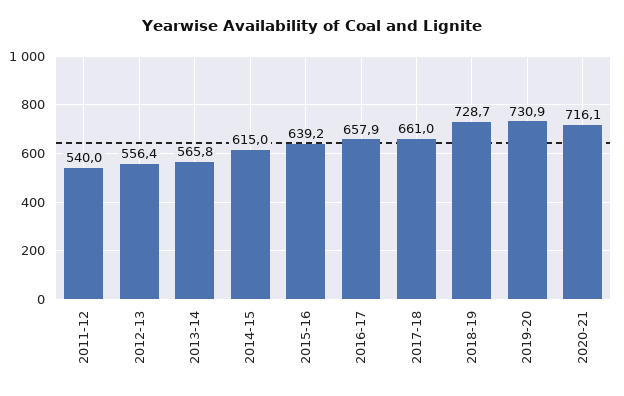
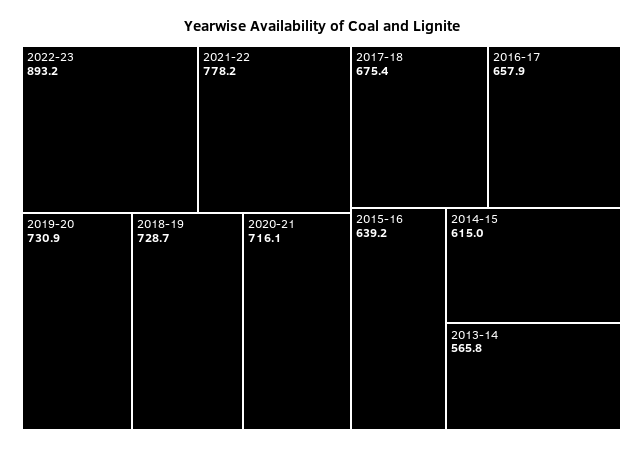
2011-12: 540 -> none
2012-13: 556.4 -> none
2017-18: 661 -> 675.4
2022-23: none -> 893.2
2021-22: none -> 778.2

